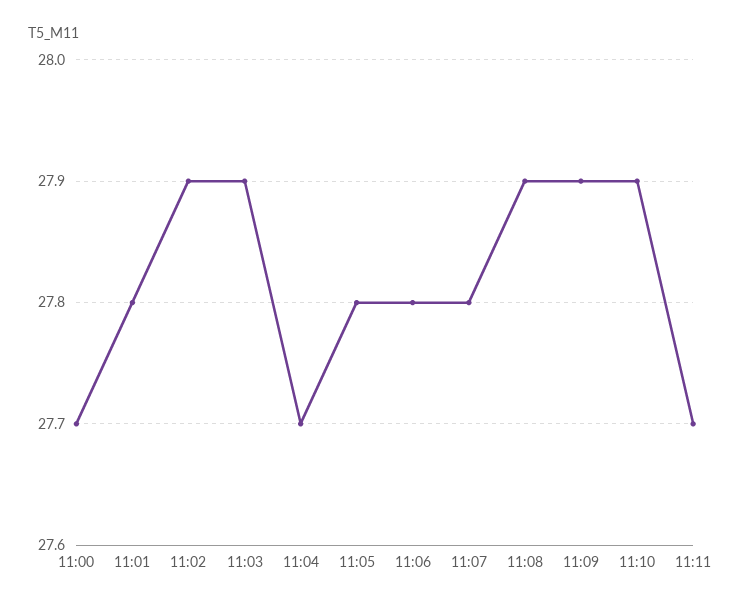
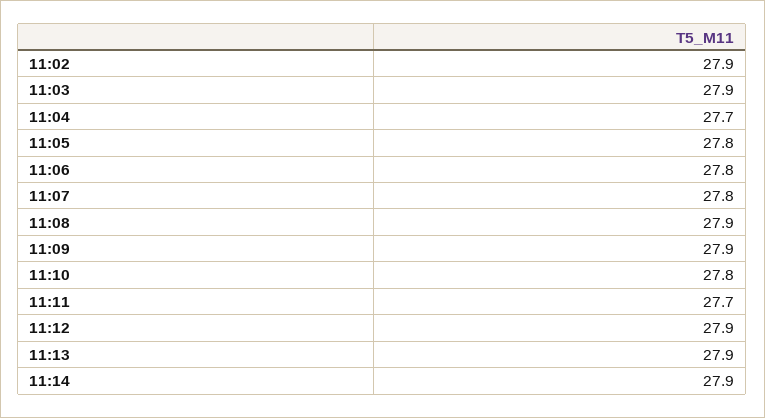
11:00: 27.7 -> none
11:01: 27.8 -> none
11:10: 27.9 -> 27.8
11:12: none -> 27.9
11:13: none -> 27.9
11:14: none -> 27.9

